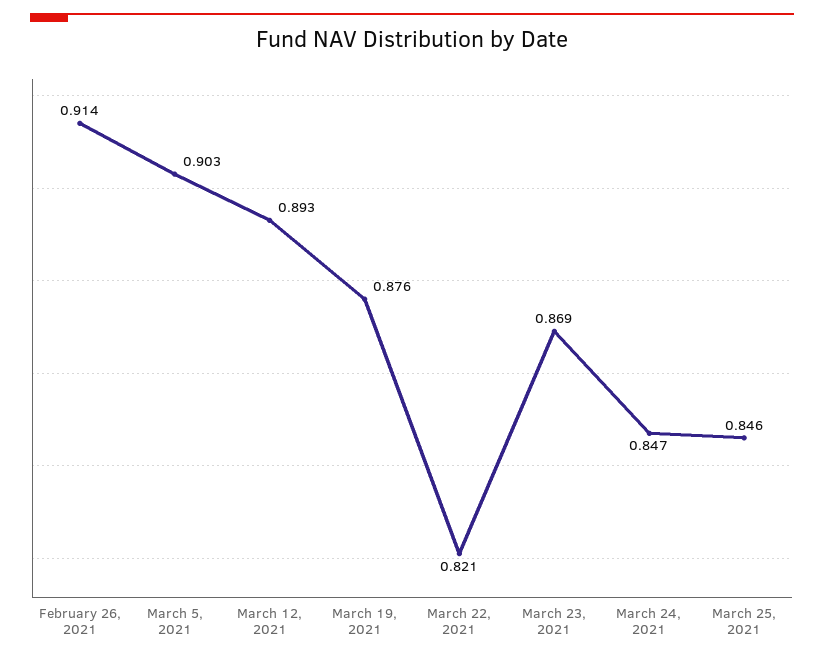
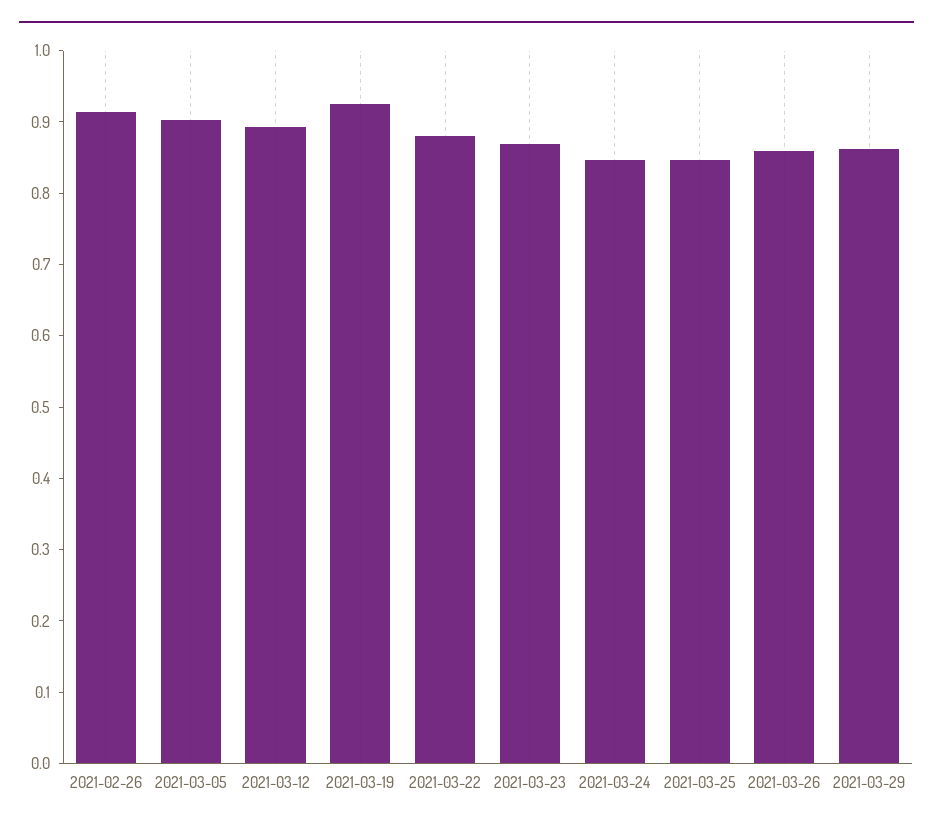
March 19, 2021: 0.876 -> 0.92
March 22, 2021: 0.821 -> 0.88
2021-03-26: none -> 0.86
2021-03-29: none -> 0.86

